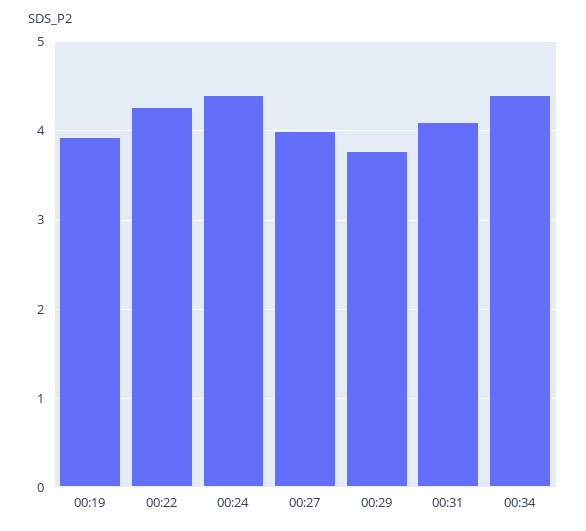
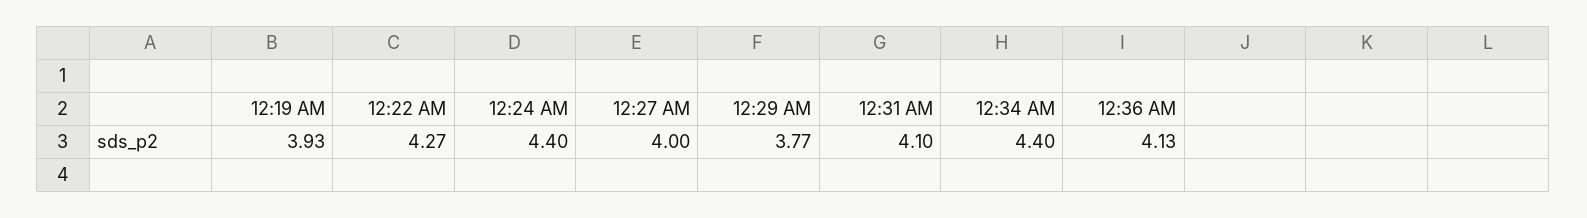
12:36 AM: none -> 4.13

